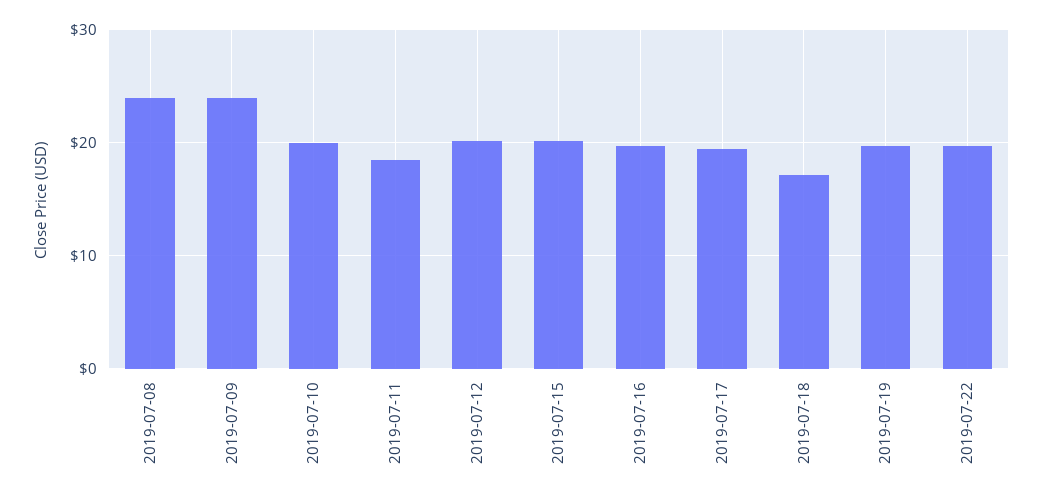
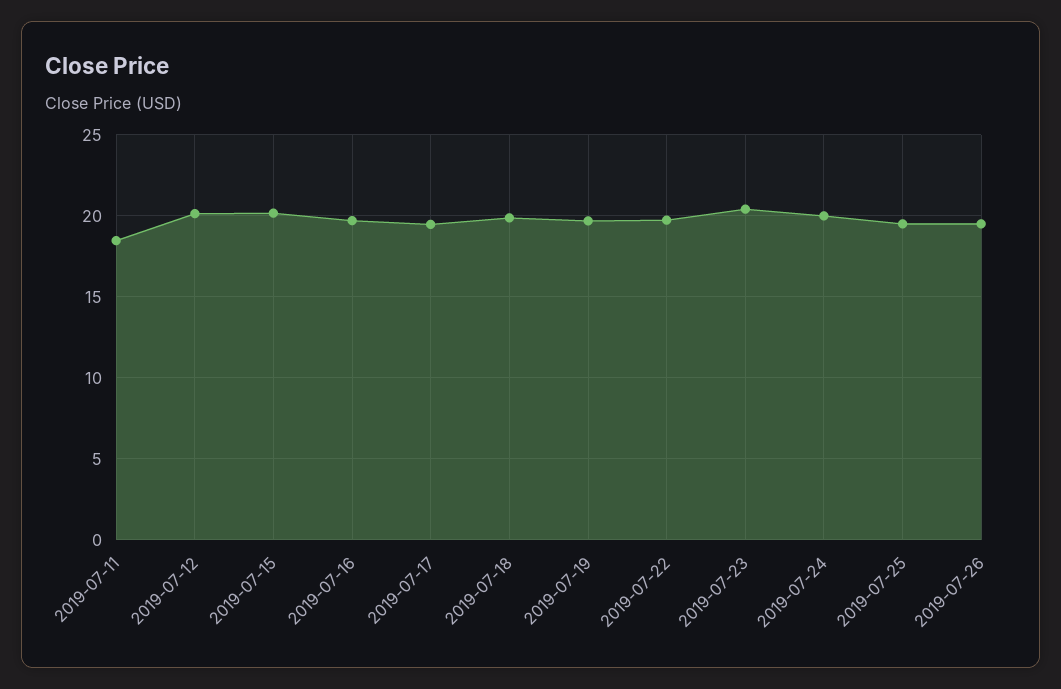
2019-07-08: 24 -> none
2019-07-09: 24 -> none
2019-07-10: 20 -> none
2019-07-18: 17 -> 20
2019-07-23: none -> 20.5
2019-07-24: none -> 20
2019-07-25: none -> 19.5
2019-07-26: none -> 19.5

